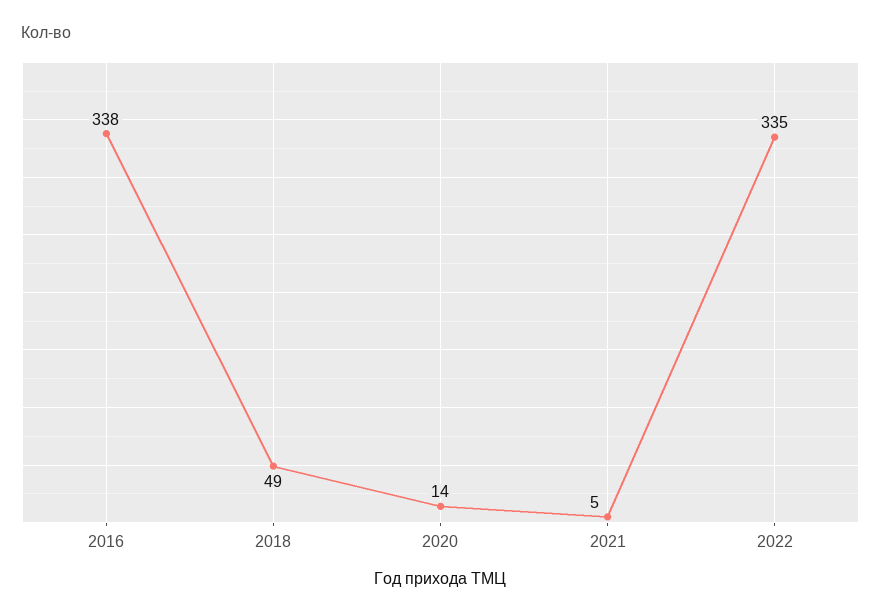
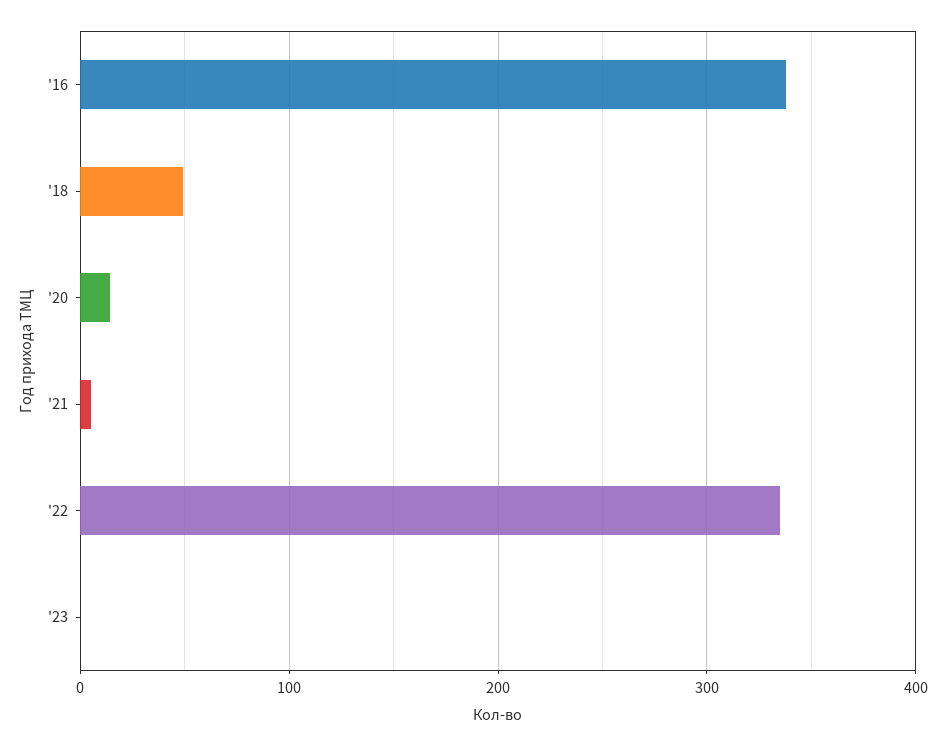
'23: none -> 0

